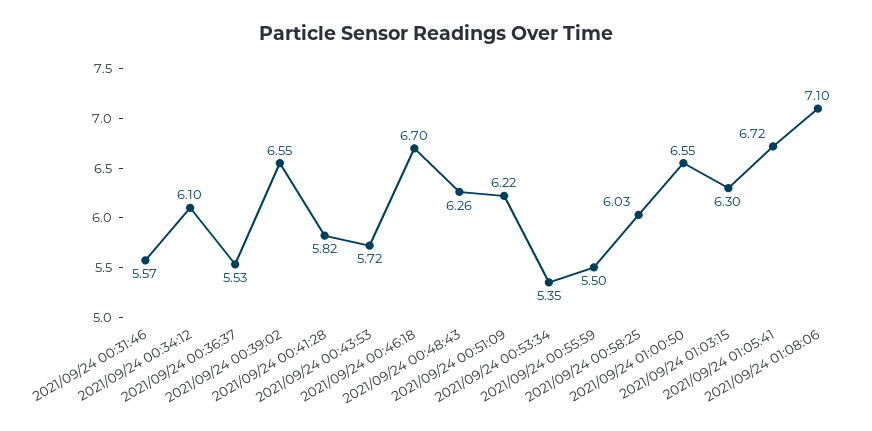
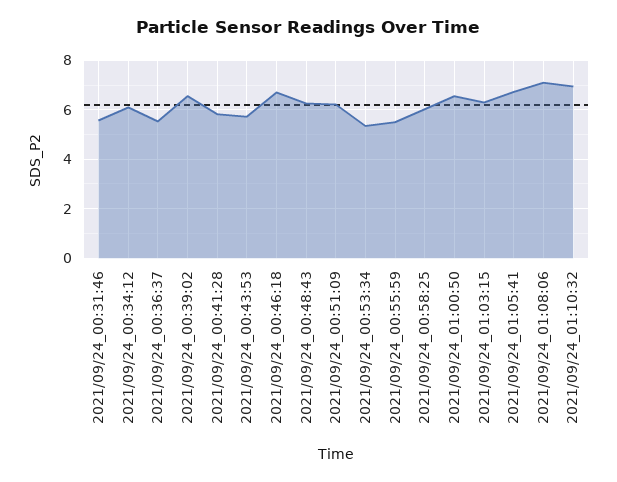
2021/09/24_01:10:32: none -> 7

